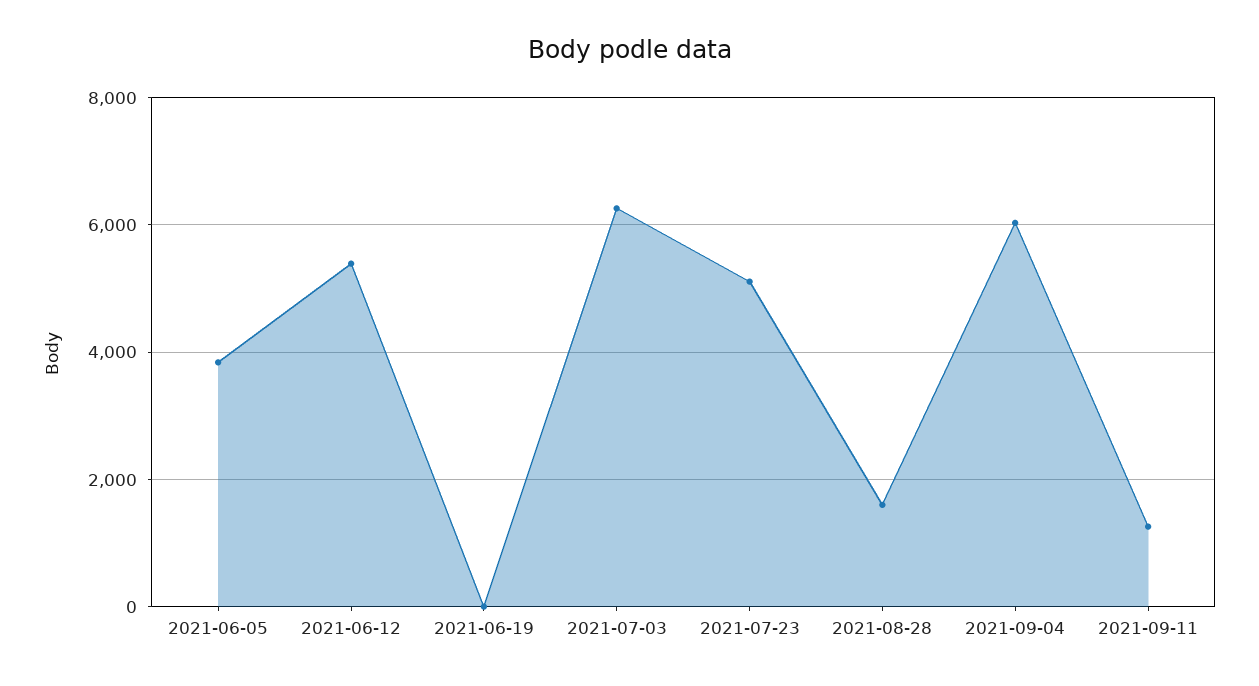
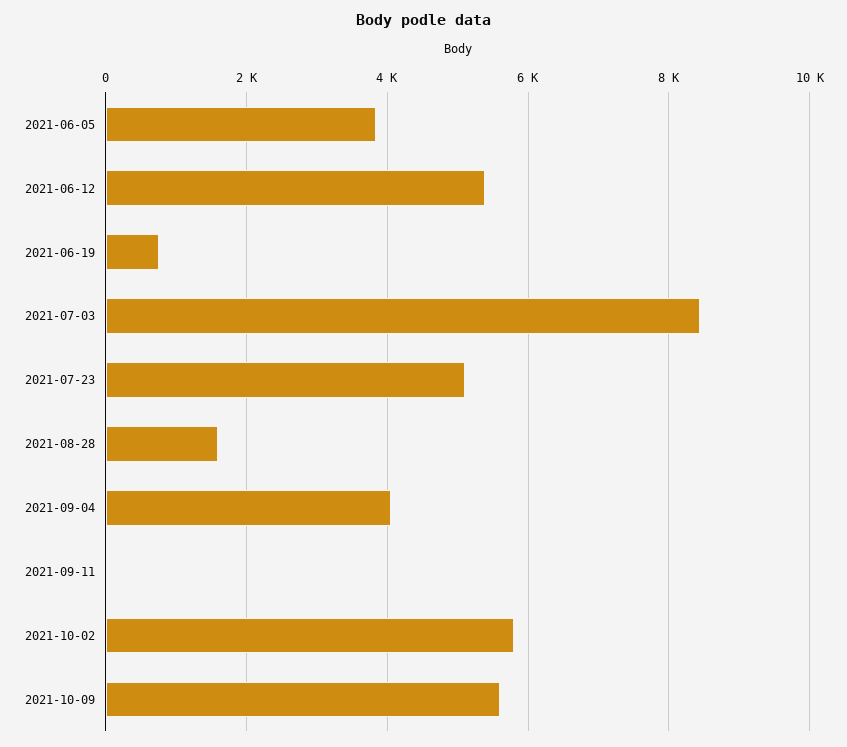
2021-06-19: 0 -> 800
2021-07-03: 6200 -> 8400
2021-09-04: 6000 -> 4000
2021-09-11: 1200 -> 0
2021-10-02: none -> 5800
2021-10-09: none -> 5600

